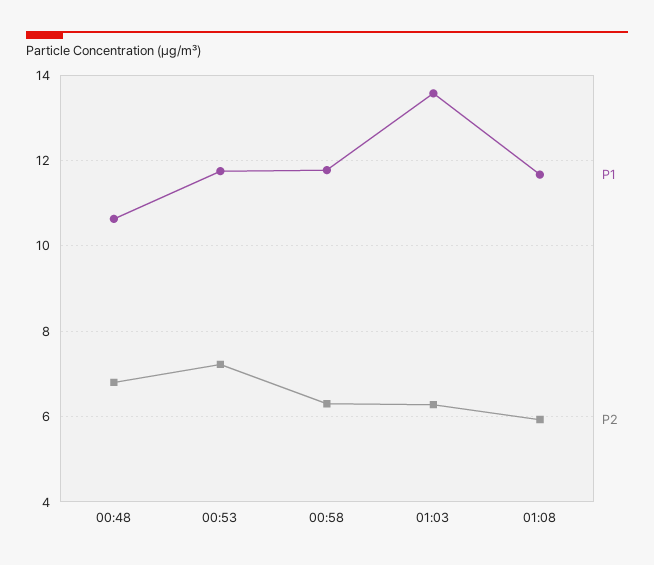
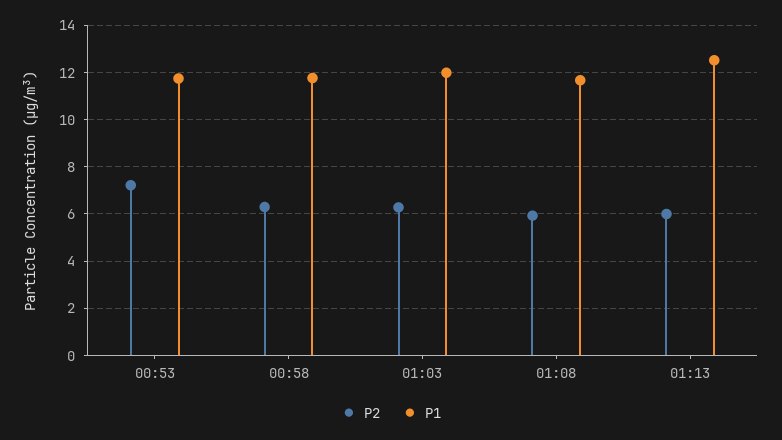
P1, 00:48: 10.6 -> none
P2, 00:48: 6.8 -> none
P1, 01:03: 13.6 -> 12
P2, 01:13: none -> 6
P1, 01:13: none -> 12.5

